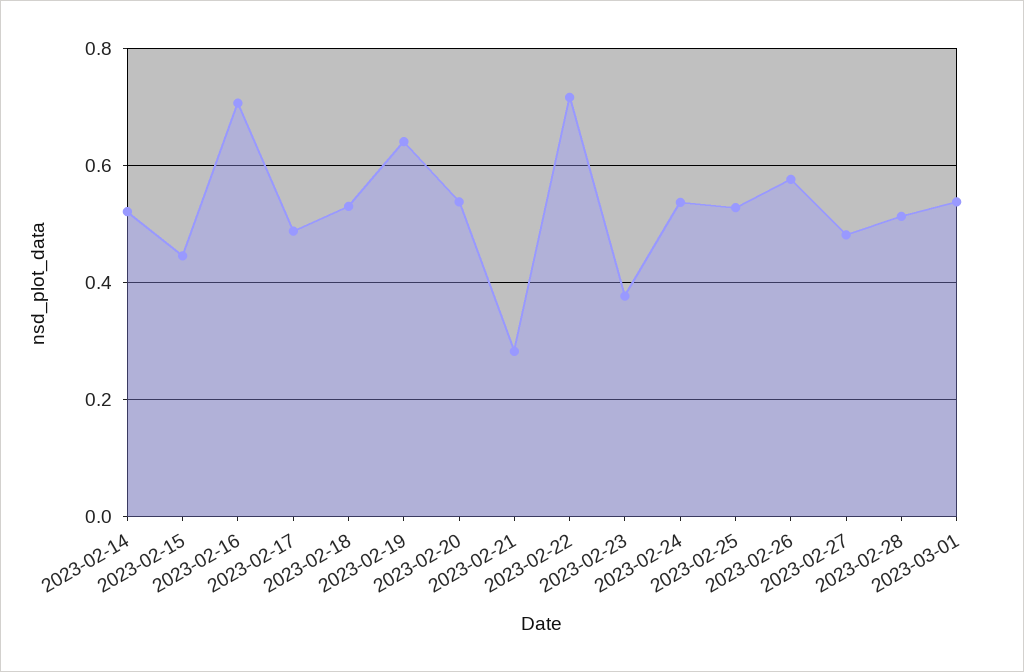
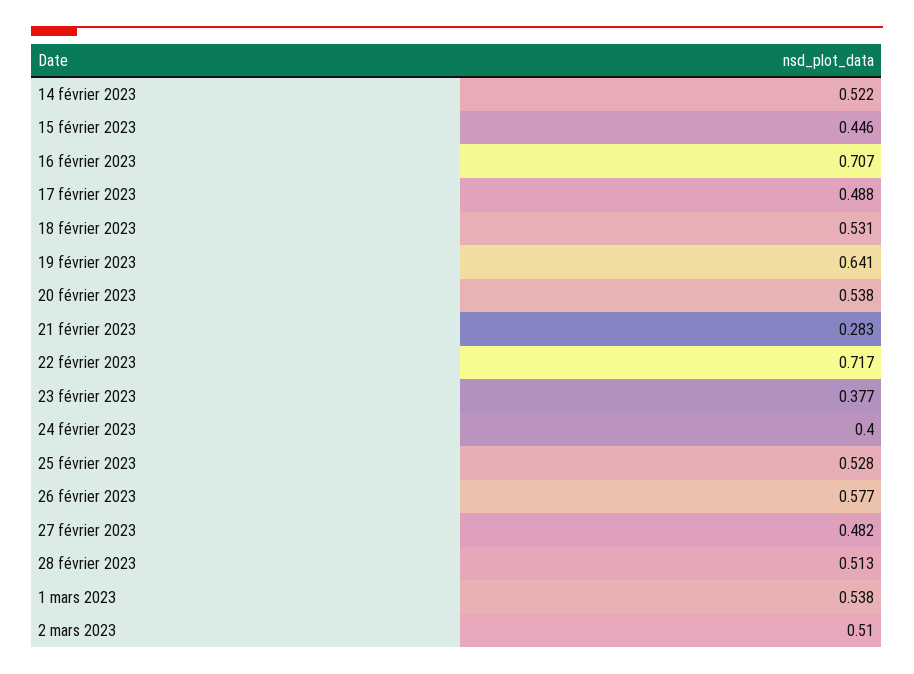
2023-02-24: 0.54 -> 0.4
2 mars 2023: none -> 0.51

